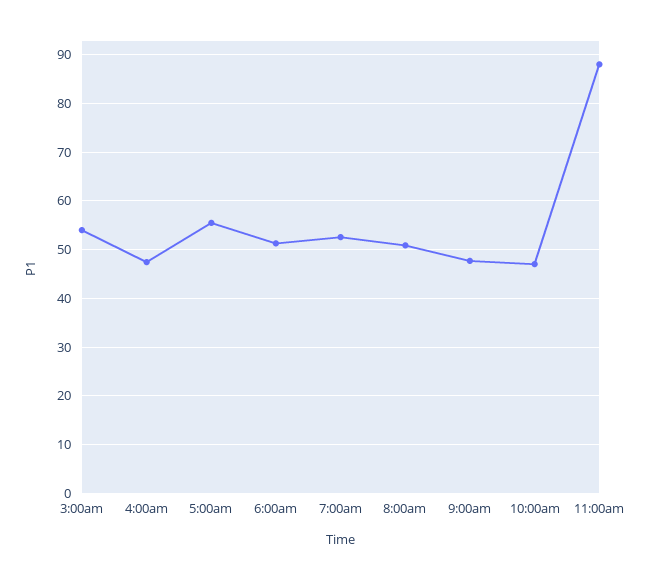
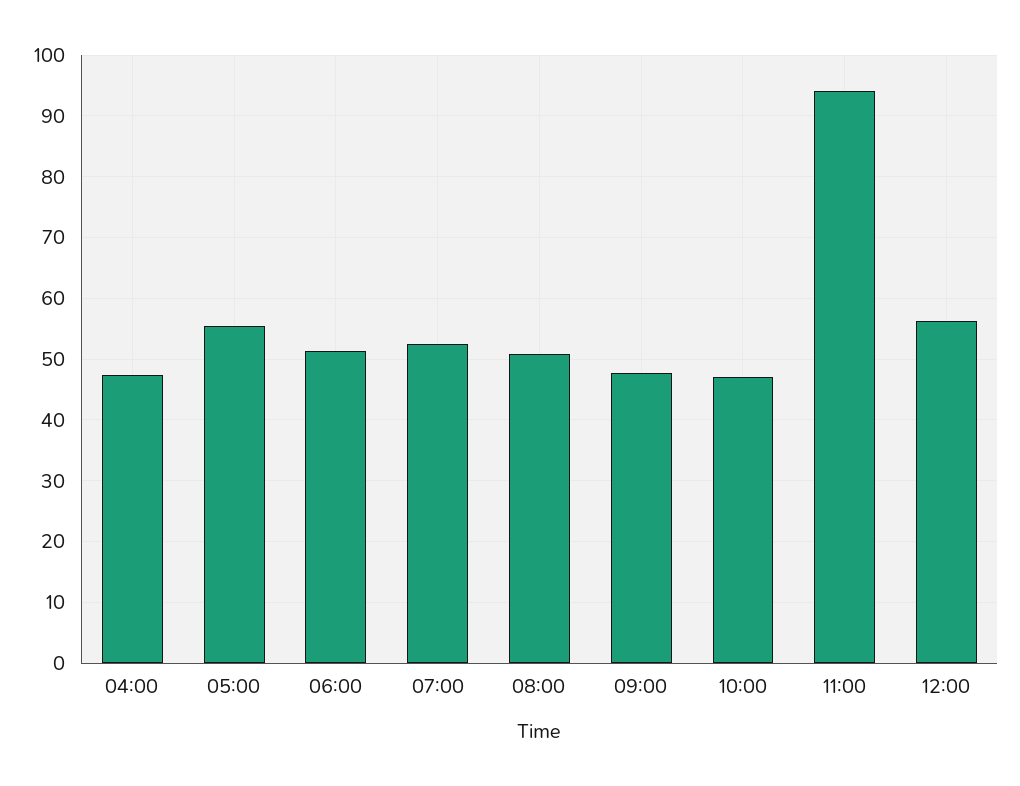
3:00am: 54 -> none
11:00am: 88 -> 94
12:00: none -> 56

